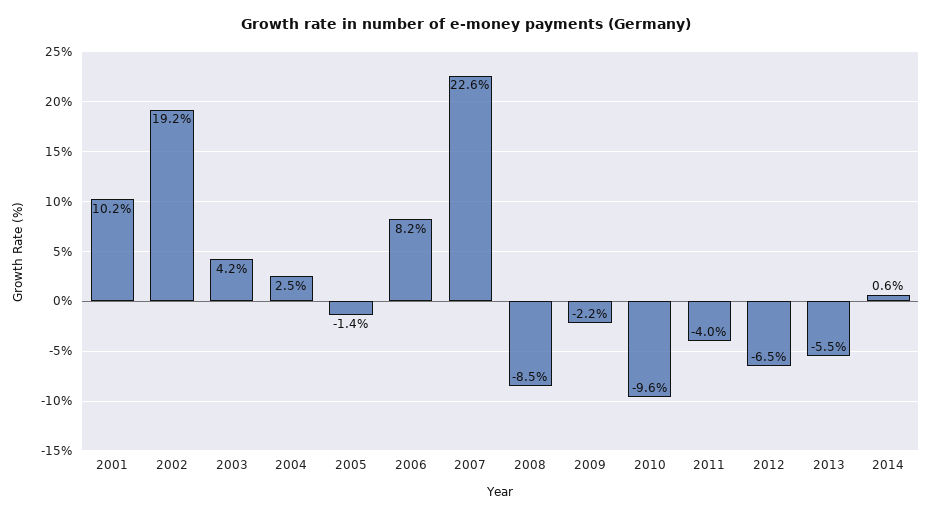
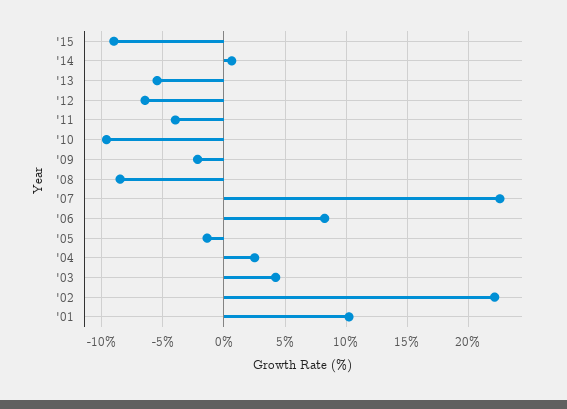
2002: 19.2 -> 22
'15: none -> -9

